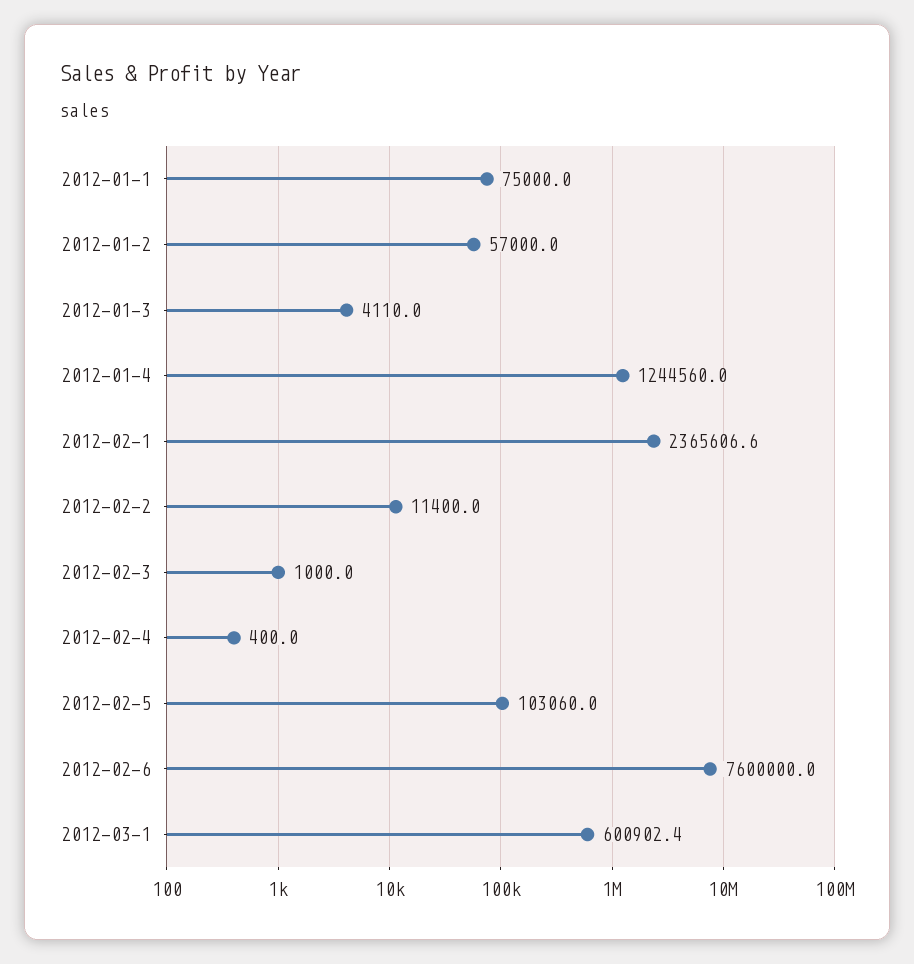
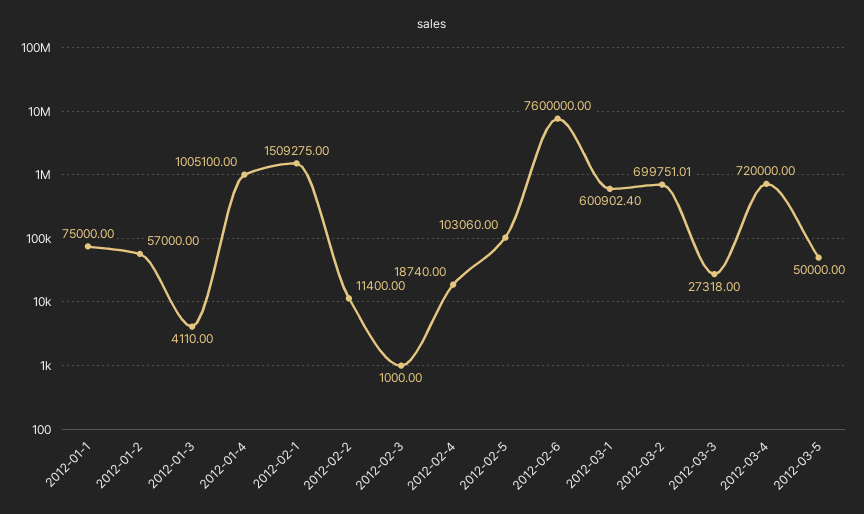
2012-01-4: 1244560 -> 1005100
2012-02-1: 2365606.6 -> 1509275
2012-02-4: 400 -> 18740
2012-03-2: none -> 699751.01
2012-03-3: none -> 27318
2012-03-4: none -> 720000
2012-03-5: none -> 50000

